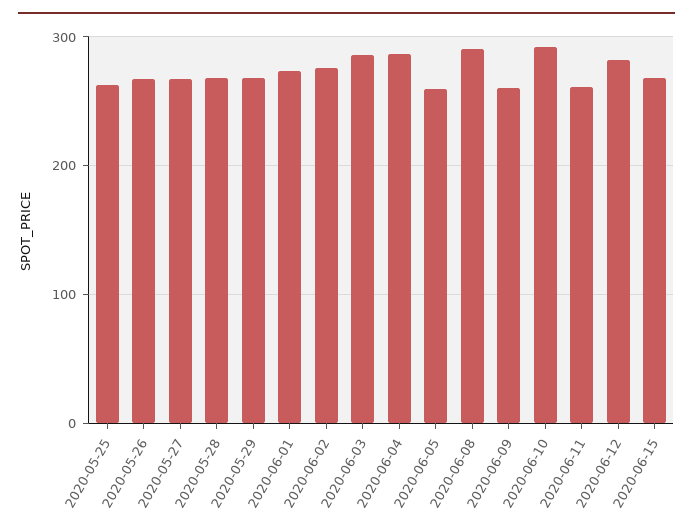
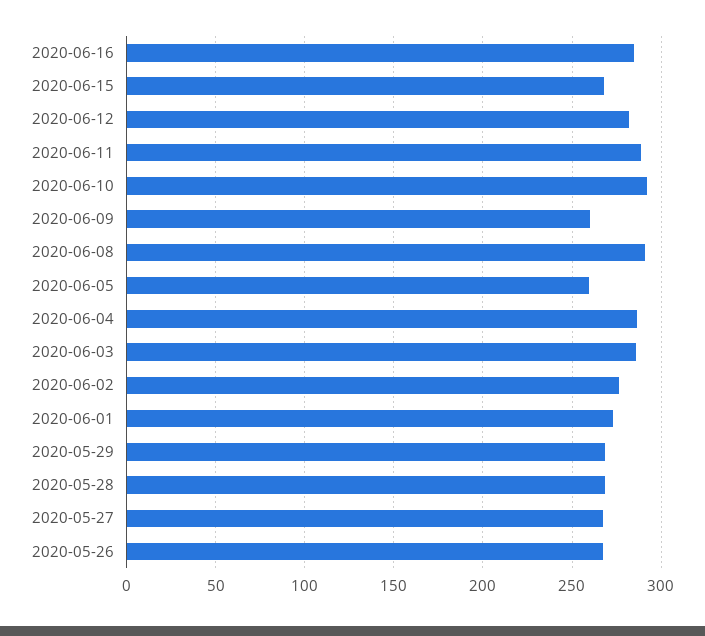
2020-05-25: 260 -> none
2020-06-11: 260 -> 290
2020-06-16: none -> 285

